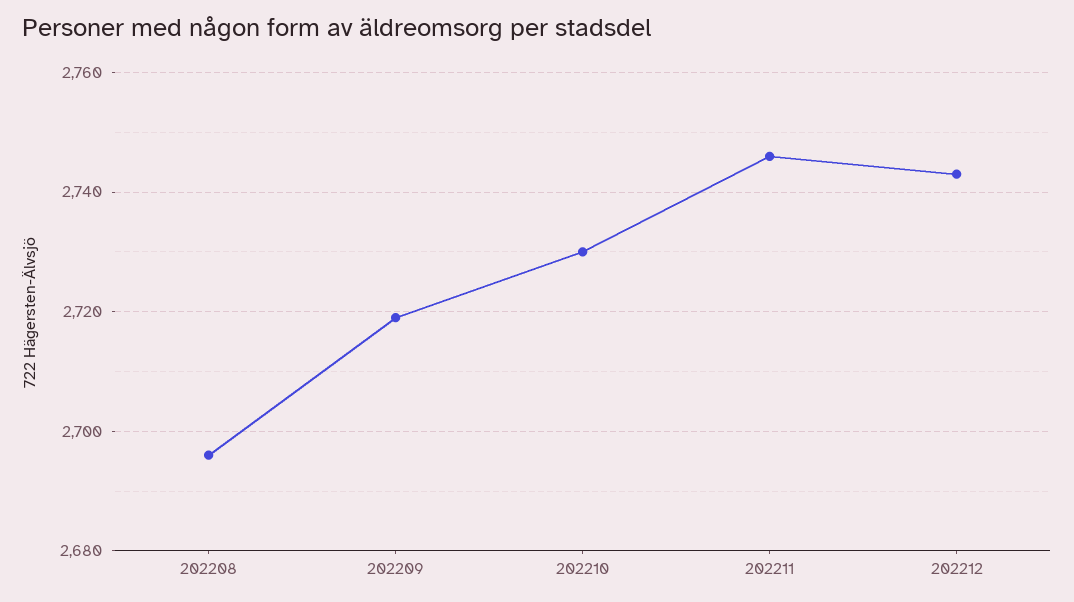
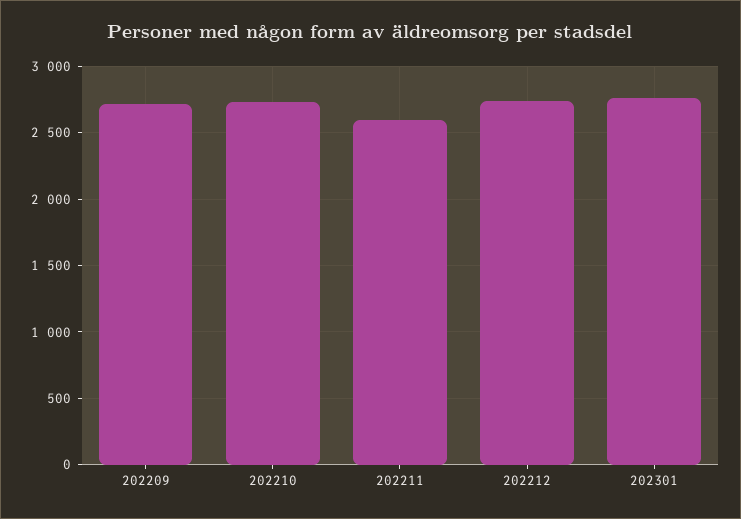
202208: 2695 -> none
202211: 2745 -> 2600
202301: none -> 2750

